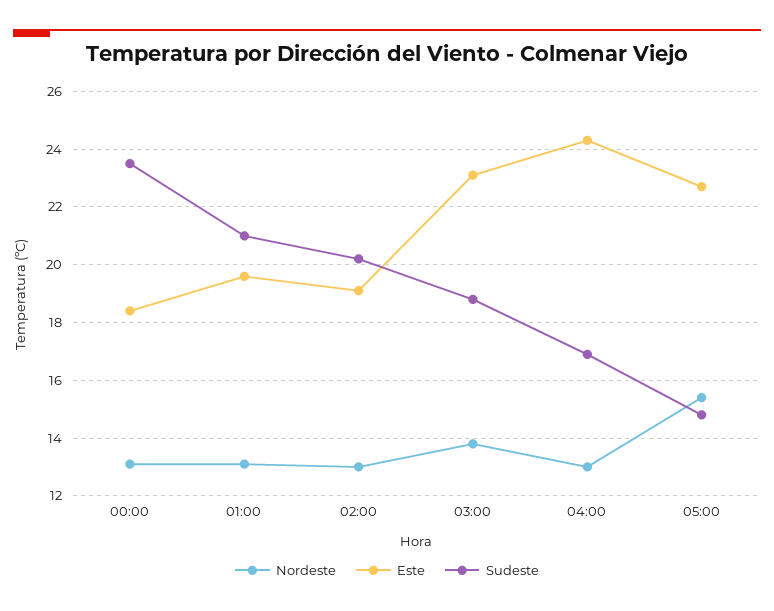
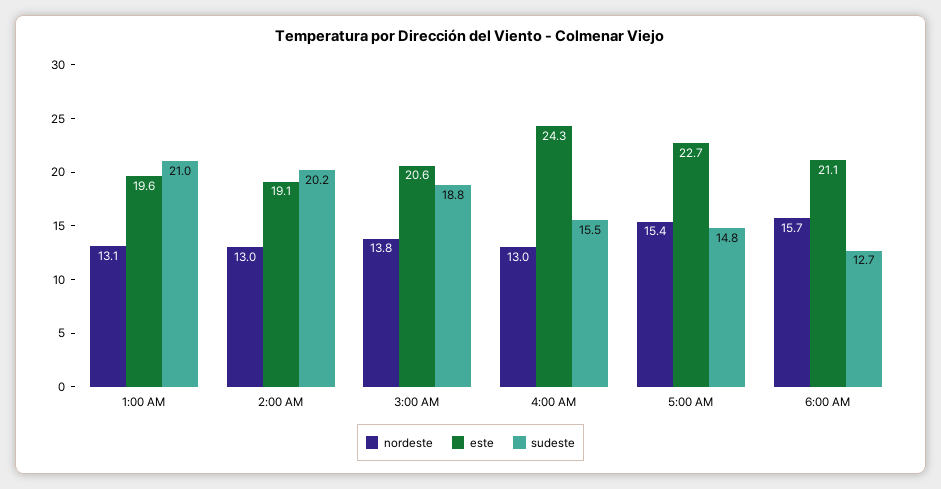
Nordeste, 00:00: 13 -> none
Este, 00:00: 18.5 -> none
Sudeste, 00:00: 23.5 -> none
Este, 03:00: 23 -> 20.6
Sudeste, 04:00: 17 -> 15.5
Nordeste, 6:00 AM: none -> 15.7
Este, 6:00 AM: none -> 21.1
Sudeste, 6:00 AM: none -> 12.7

